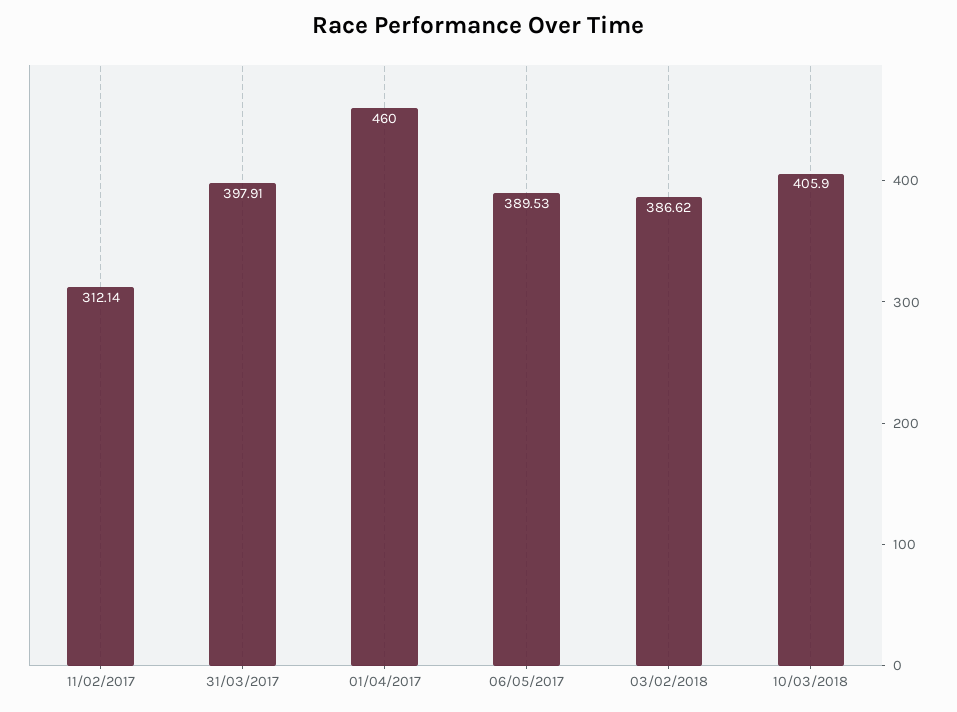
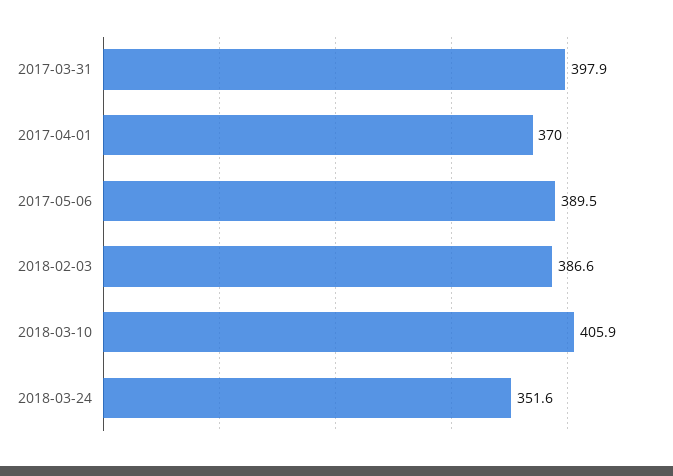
11/02/2017: 312.14 -> none
01/04/2017: 460 -> 370
2018-03-24: none -> 351.6

